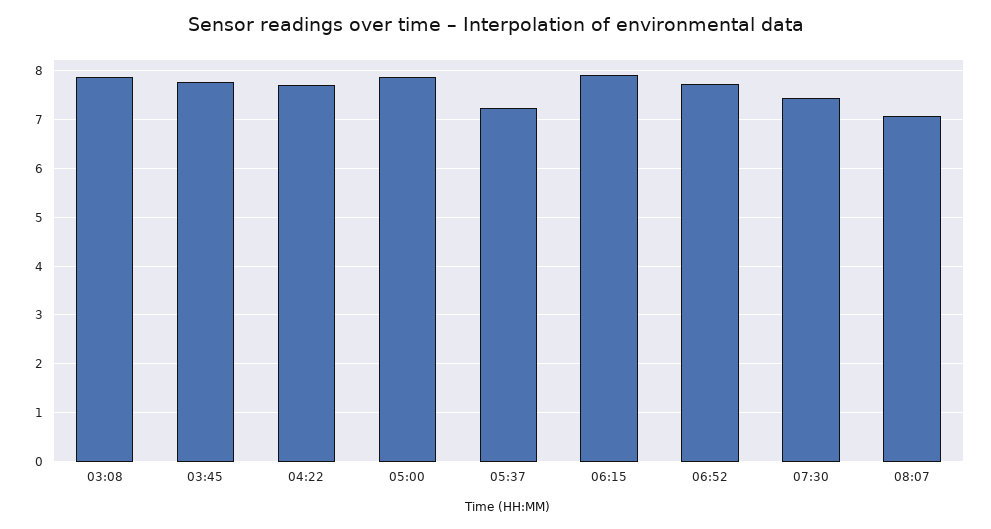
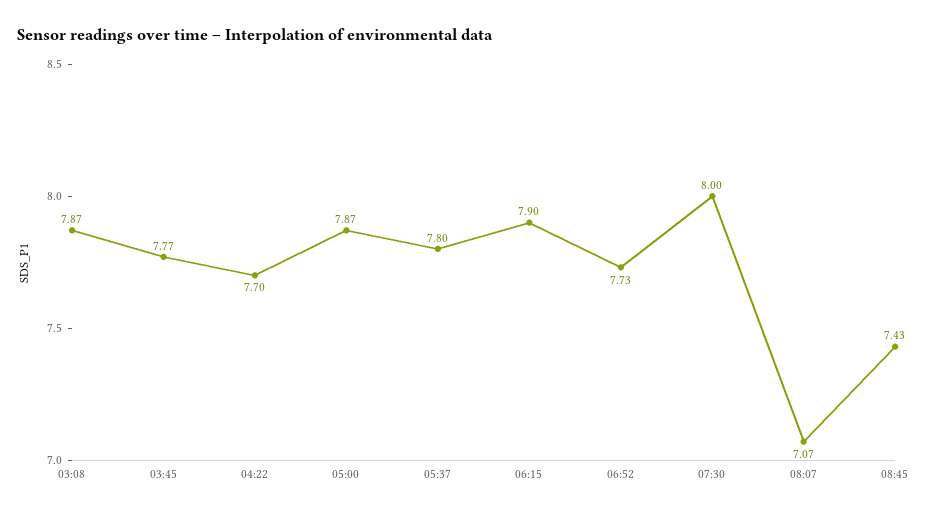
05:37: 7.2 -> 7.8
07:30: 7.4 -> 8
08:45: none -> 7.43

